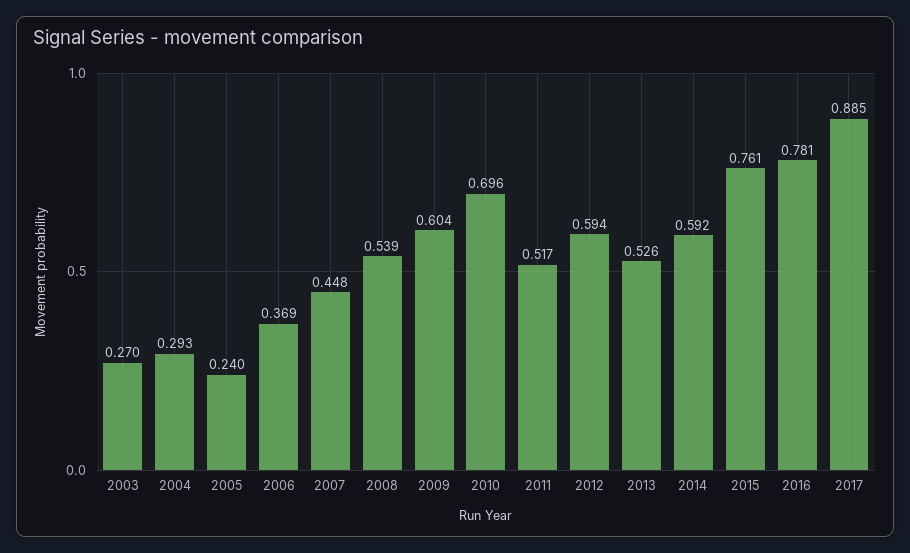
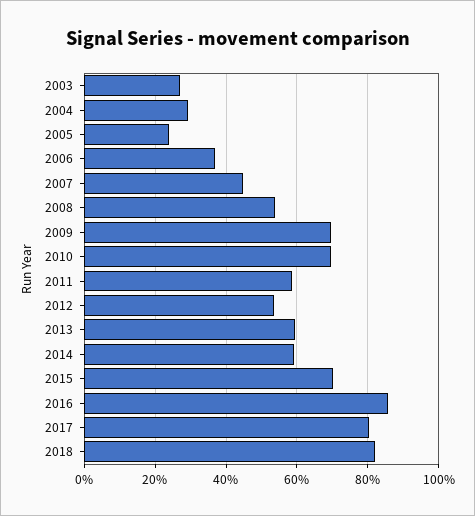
2009: 0.604 -> 0.7
2011: 0.517 -> 0.58
2012: 0.594 -> 0.54
2013: 0.526 -> 0.6
2015: 0.761 -> 0.7
2016: 0.781 -> 0.86
2017: 0.885 -> 0.8
2018: none -> 0.82

